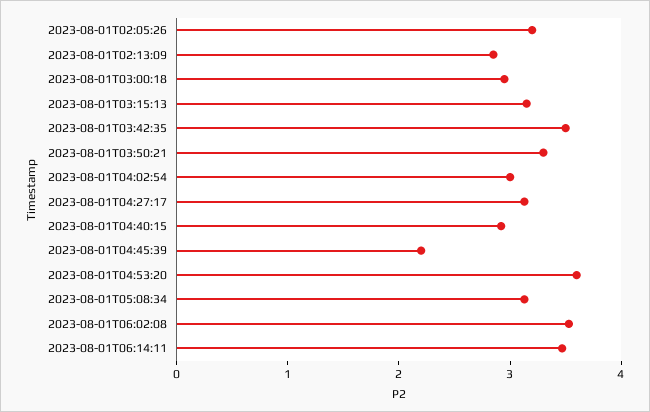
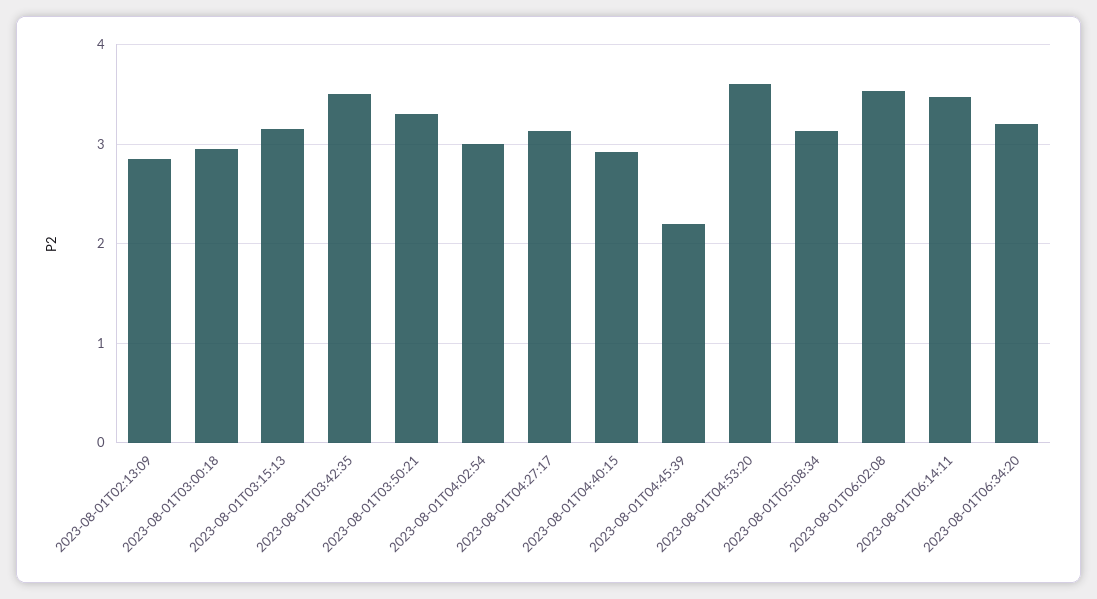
2023-08-01T02:05:26: 3.2 -> none
2023-08-01T06:34:20: none -> 3.2

